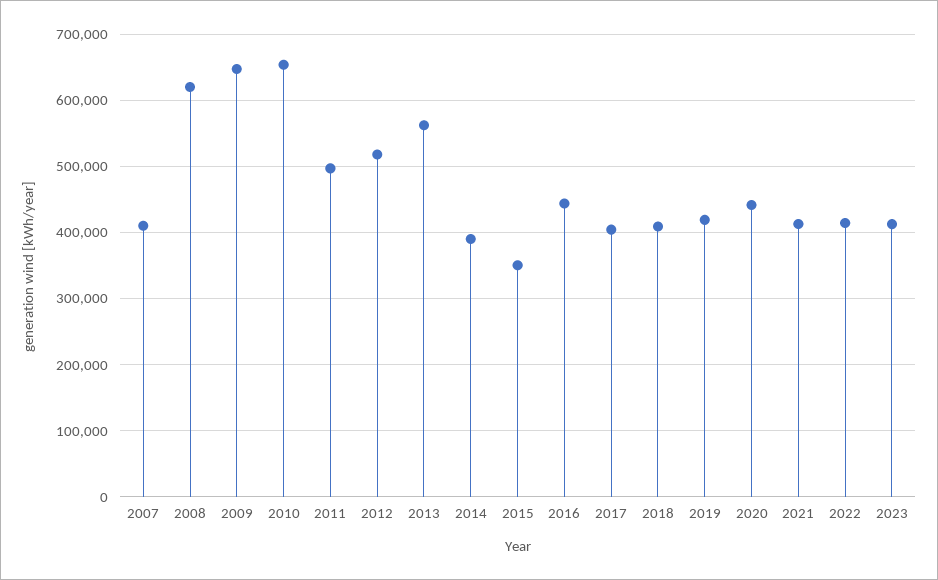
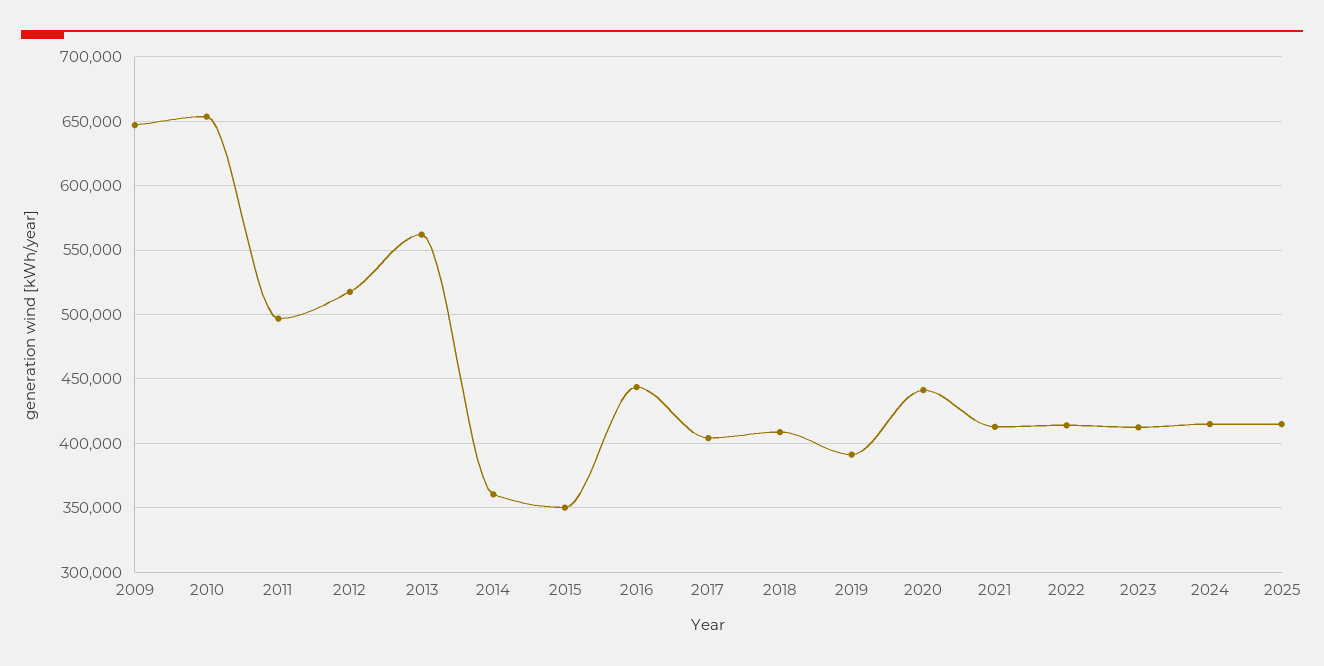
2007: 410000 -> none
2008: 620000 -> none
2014: 390000 -> 360000
2019: 420000 -> 390000
2024: none -> 415000
2025: none -> 415000

